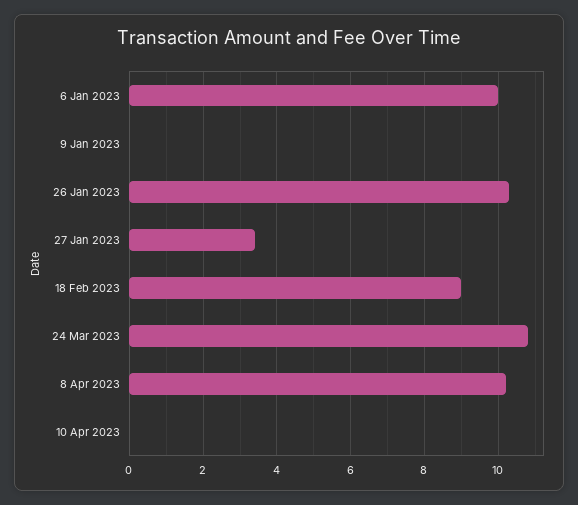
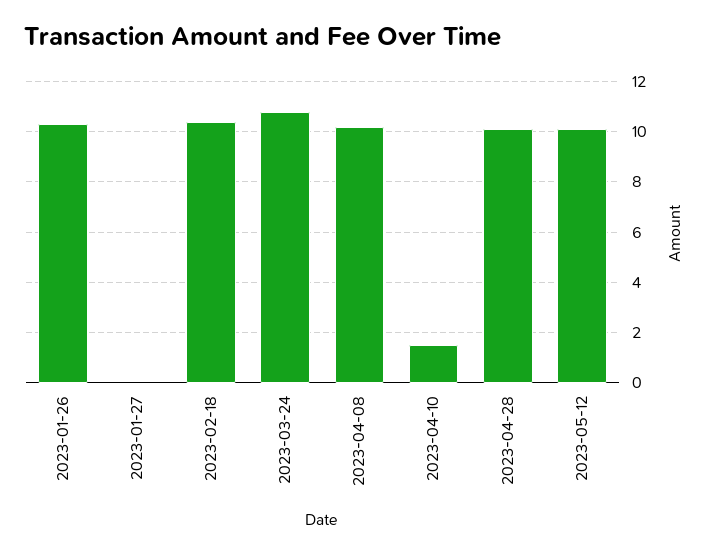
6 Jan 2023: 10 -> none
9 Jan 2023: 0 -> none
27 Jan 2023: 3.5 -> 0
18 Feb 2023: 9 -> 10.5
10 Apr 2023: 0 -> 1.5
2023-04-28: none -> 10
2023-05-12: none -> 10

